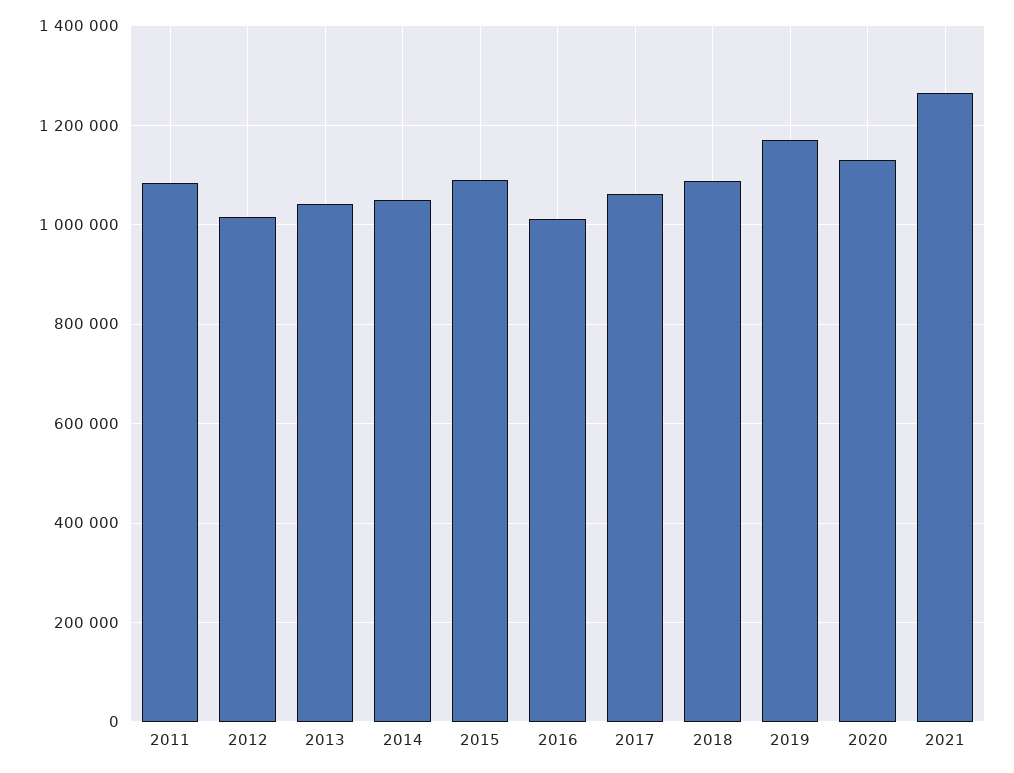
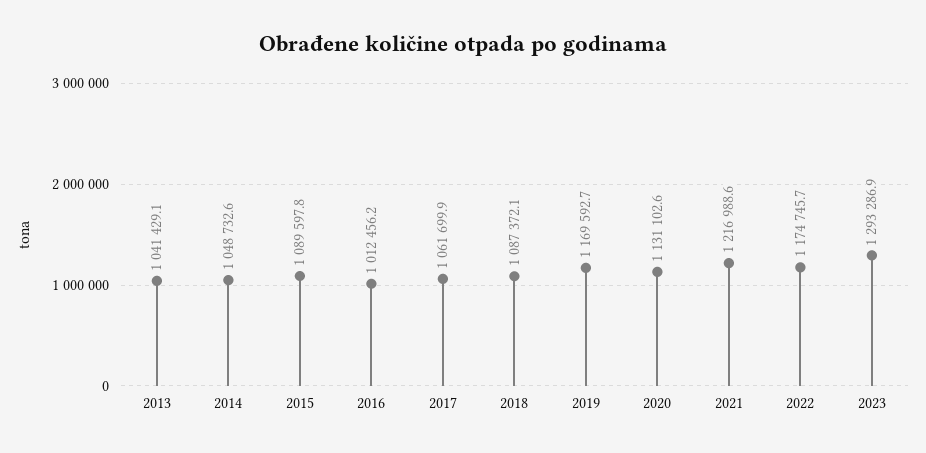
2011: 1080000 -> none
2012: 1020000 -> none
2021: 1260000 -> 1216988.6
2022: none -> 1174745.7
2023: none -> 1293286.9

